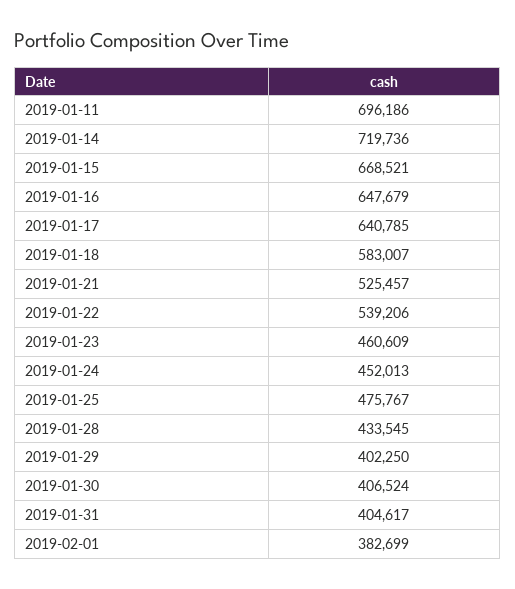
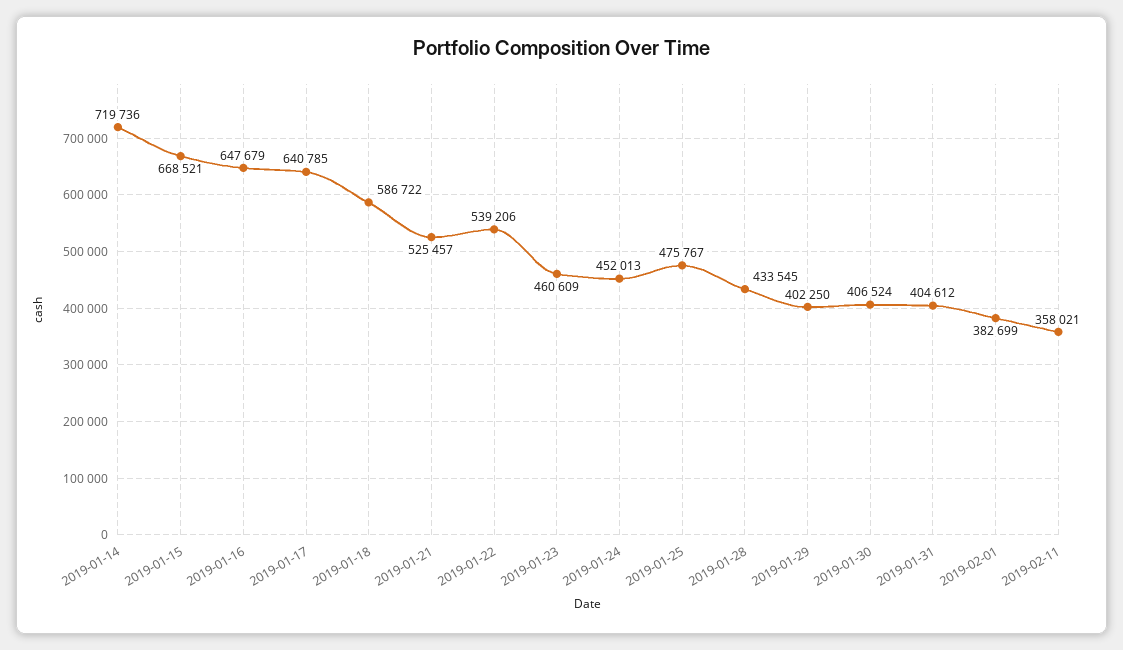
2019-01-11: 696186 -> none
2019-01-18: 583007 -> 586722
2019-01-31: 404617 -> 404612
2019-02-11: none -> 358021

